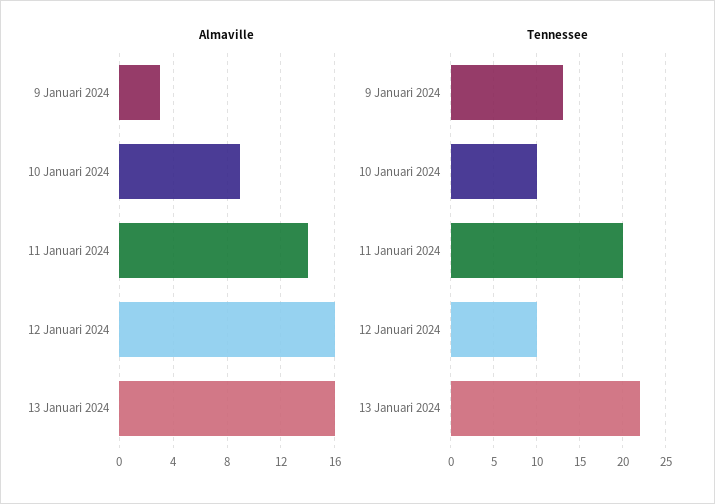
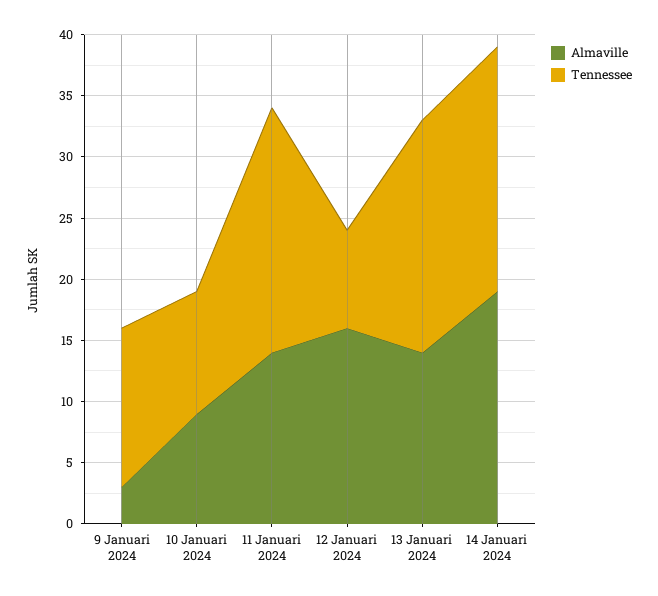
Almaville, 13 Januari 2024: 16 -> 14
Tennessee, 12 Januari 2024: 10 -> 8
Tennessee, 13 Januari 2024: 22 -> 19
Almaville, 14 Januari 2024: none -> 19
Tennessee, 14 Januari 2024: none -> 20

